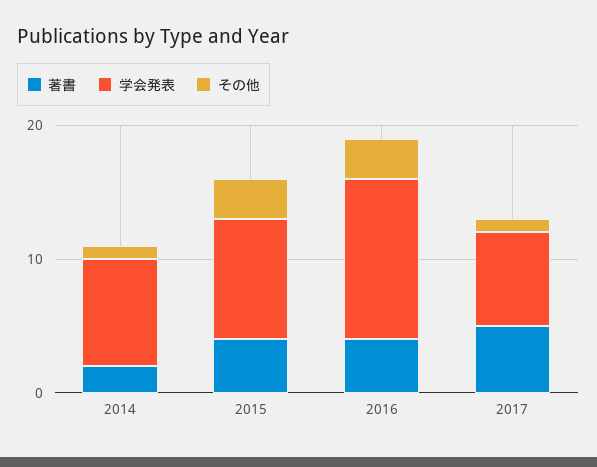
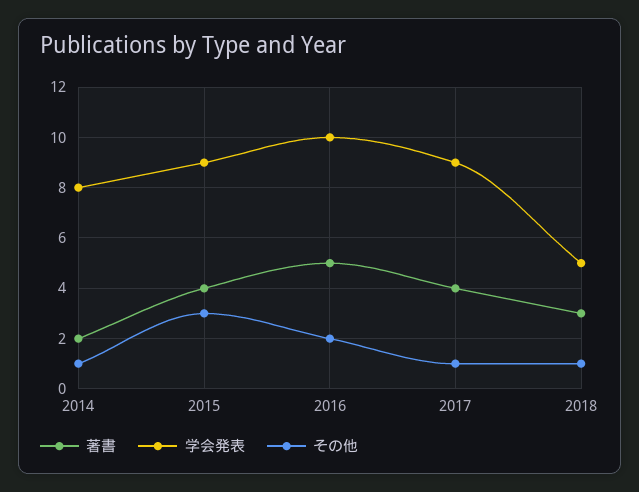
著書, 2016: 4 -> 5
学会発表, 2016: 12 -> 10
その他, 2016: 3 -> 2
著書, 2017: 5 -> 4
学会発表, 2017: 7 -> 9
著書, 2018: none -> 3
学会発表, 2018: none -> 5
その他, 2018: none -> 1

